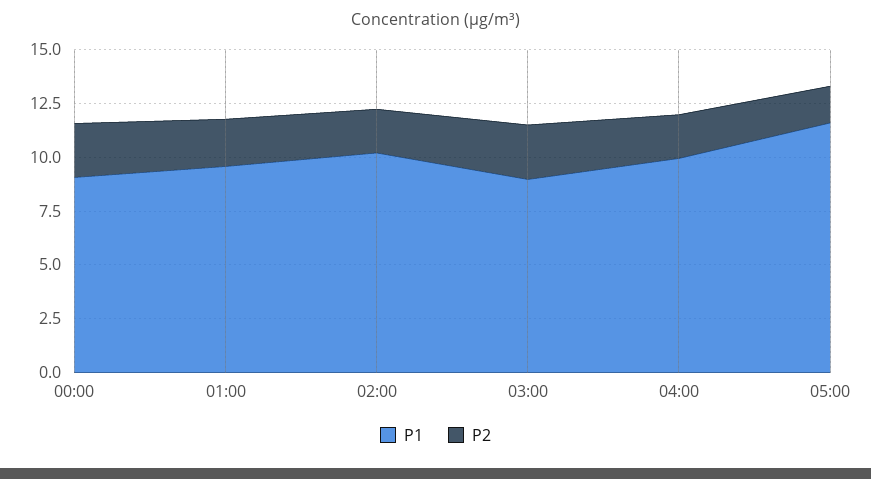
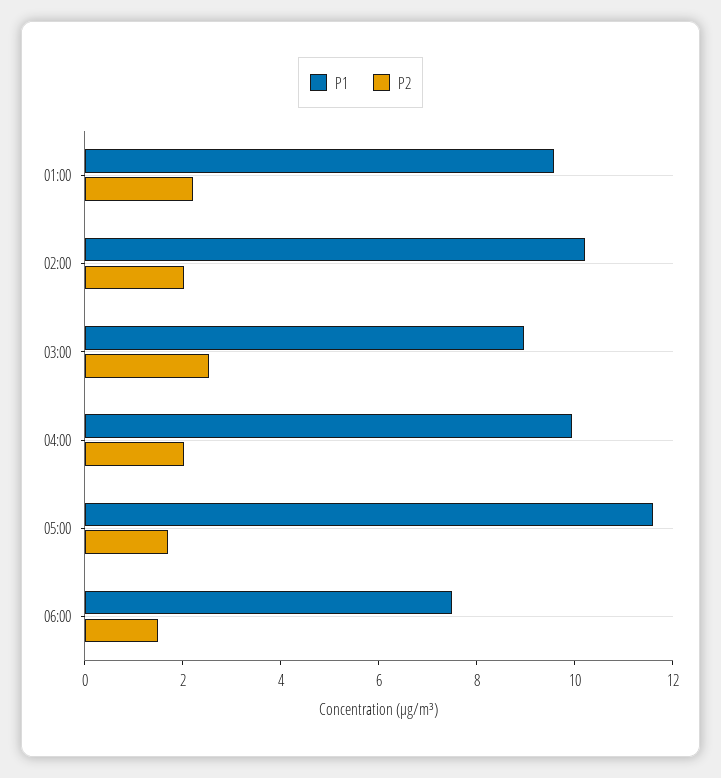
P1, 00:00: 9 -> none
P2, 00:00: 2.5 -> none
P1, 06:00: none -> 7.5
P2, 06:00: none -> 1.5

